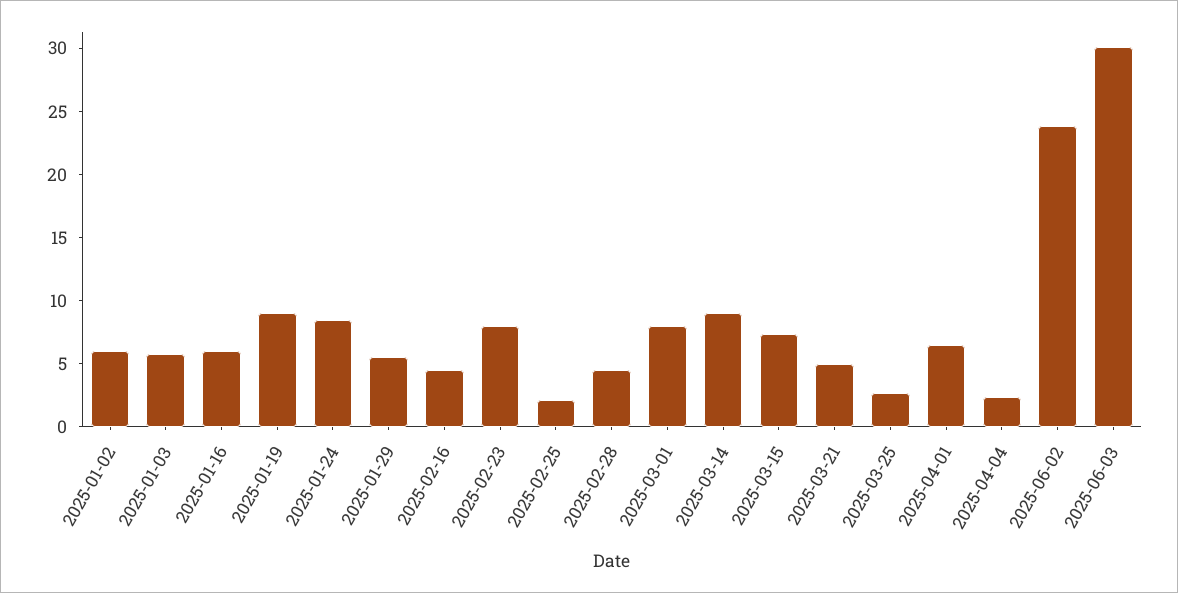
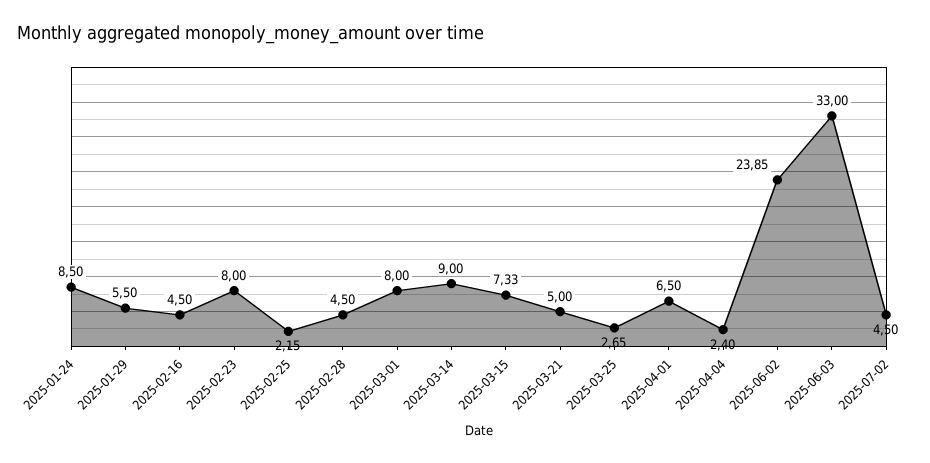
2025-01-02: 6 -> none
2025-01-03: 6 -> none
2025-01-16: 6 -> none
2025-01-19: 9 -> none
2025-06-03: 30 -> 33
2025-07-02: none -> 4.5

